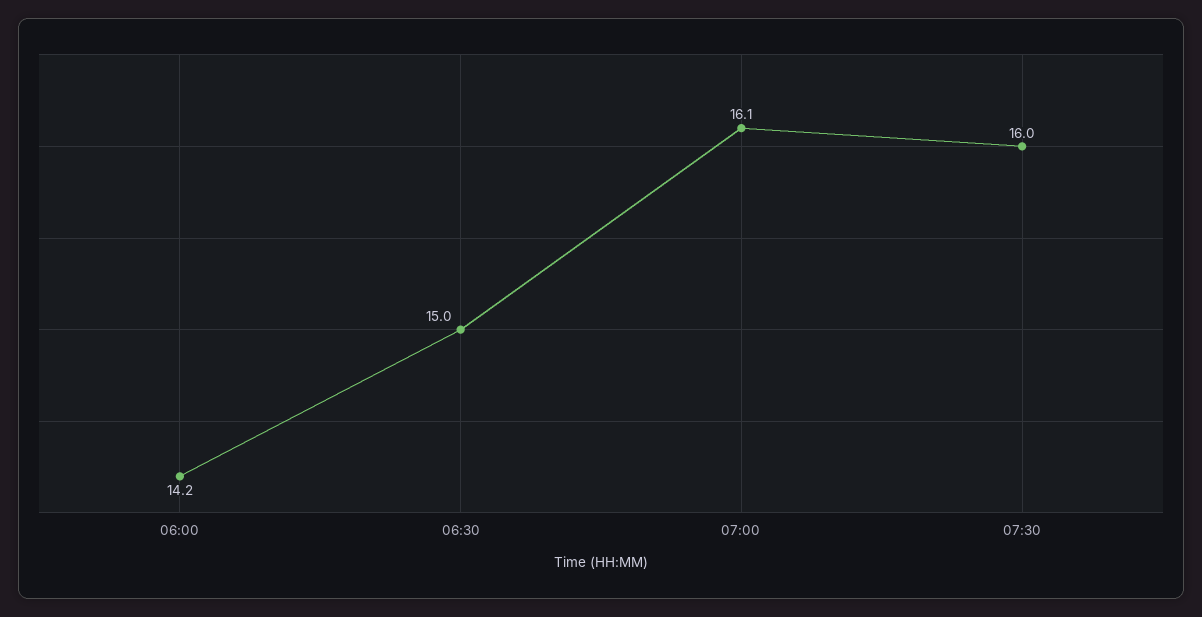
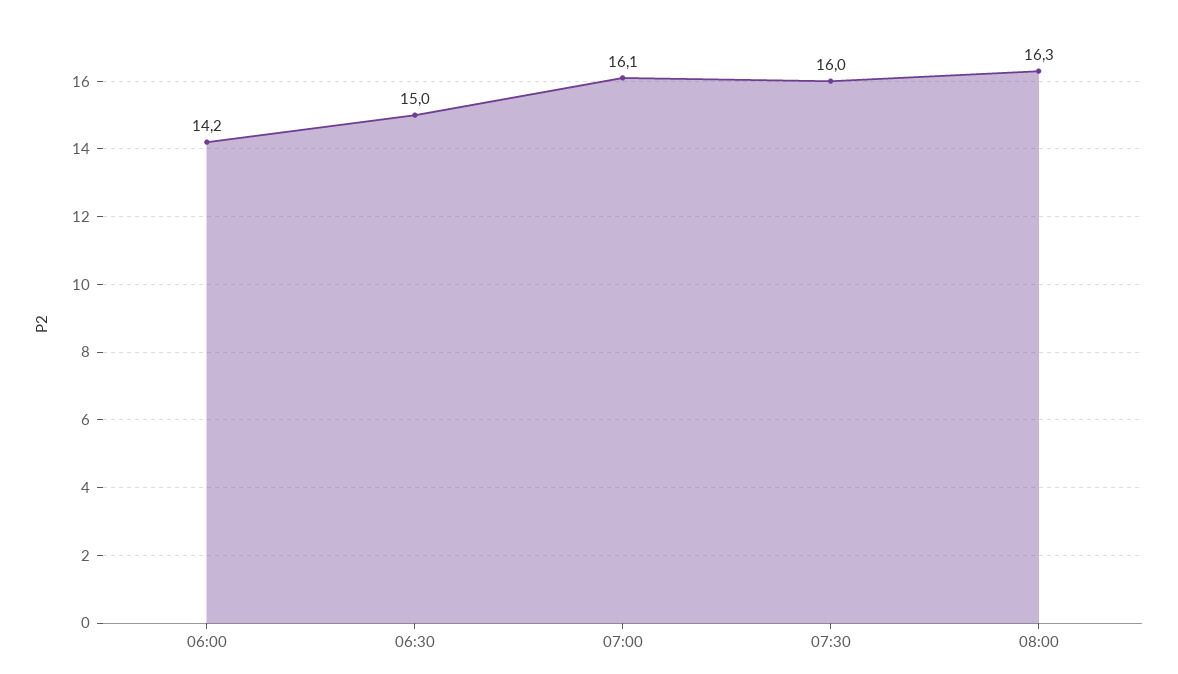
08:00: none -> 16.3

